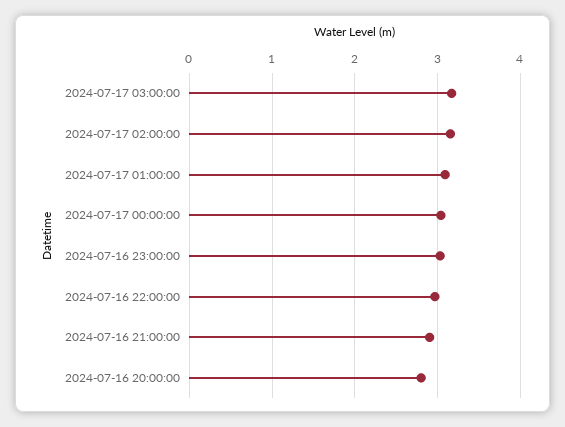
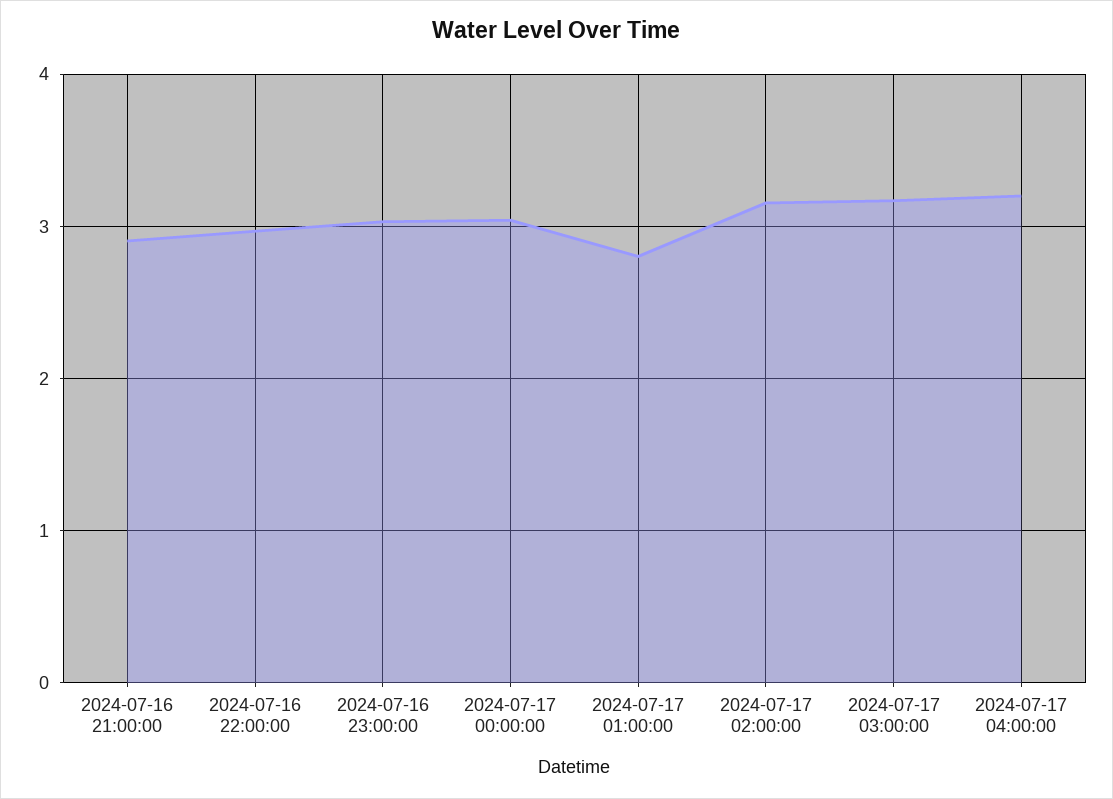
2024-07-17 01:00:00: 3.1 -> 2.8
2024-07-16 20:00:00: 2.8 -> none
2024-07-17 04:00:00: none -> 3.2

